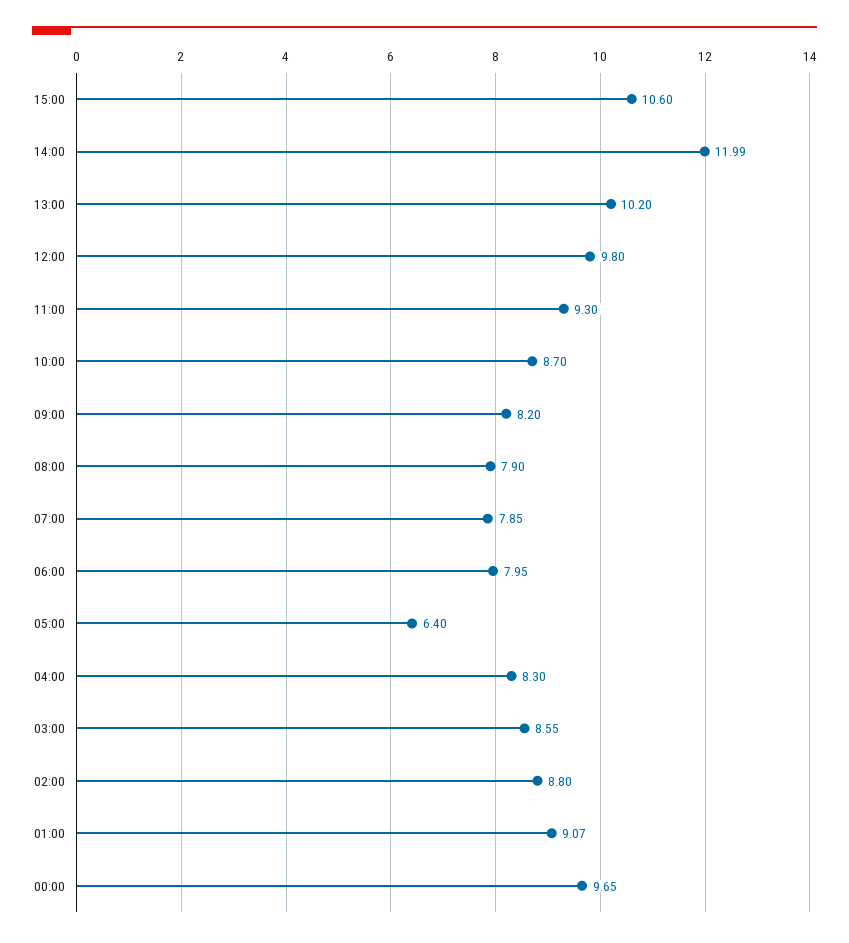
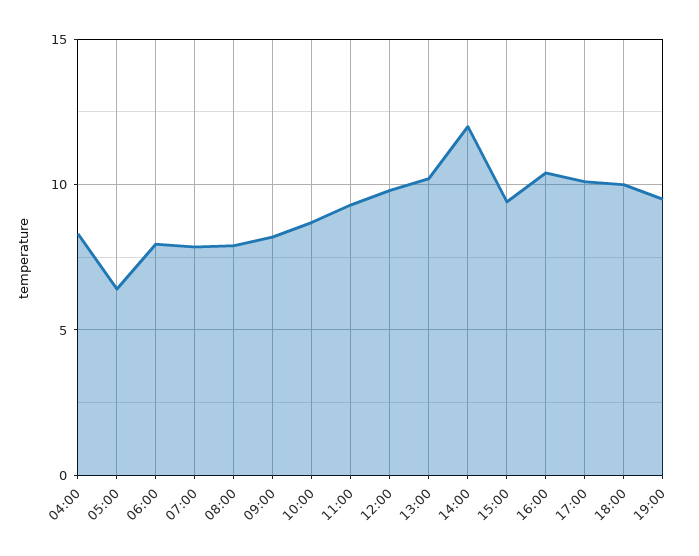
15:00: 10.6 -> 9.5
03:00: 8.55 -> none
02:00: 8.8 -> none
01:00: 9.07 -> none
00:00: 9.65 -> none
16:00: none -> 10.5
17:00: none -> 10
18:00: none -> 10
19:00: none -> 9.5

